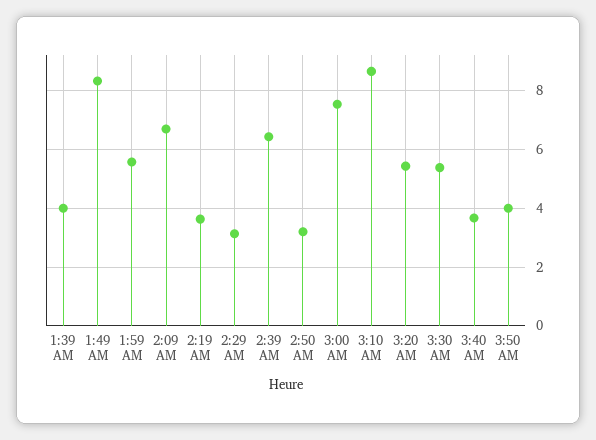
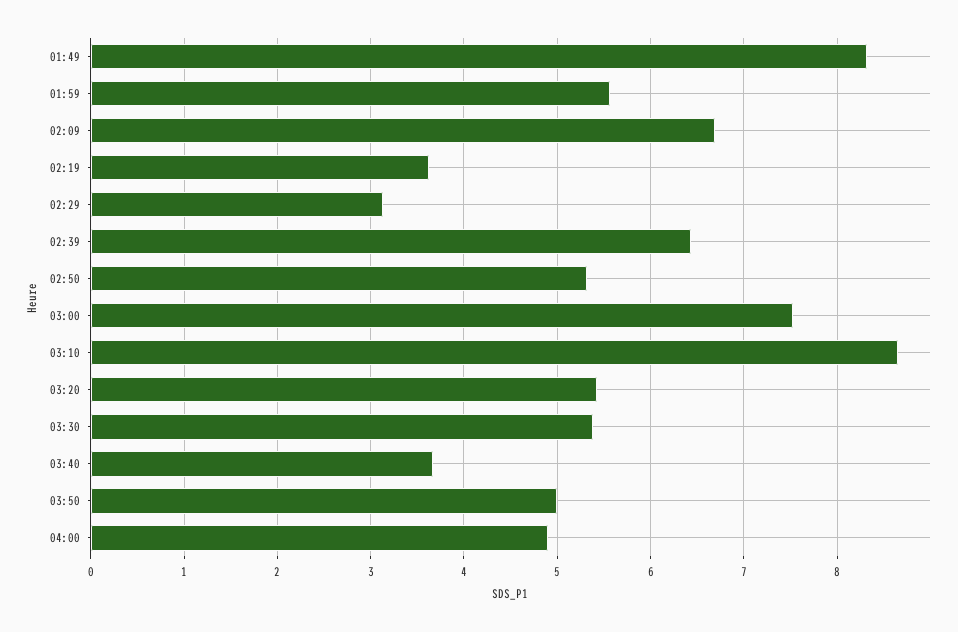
1:39 AM: 4 -> none
2:50 AM: 3.25 -> 5.3
3:50 AM: 4 -> 5
04:00: none -> 4.9

